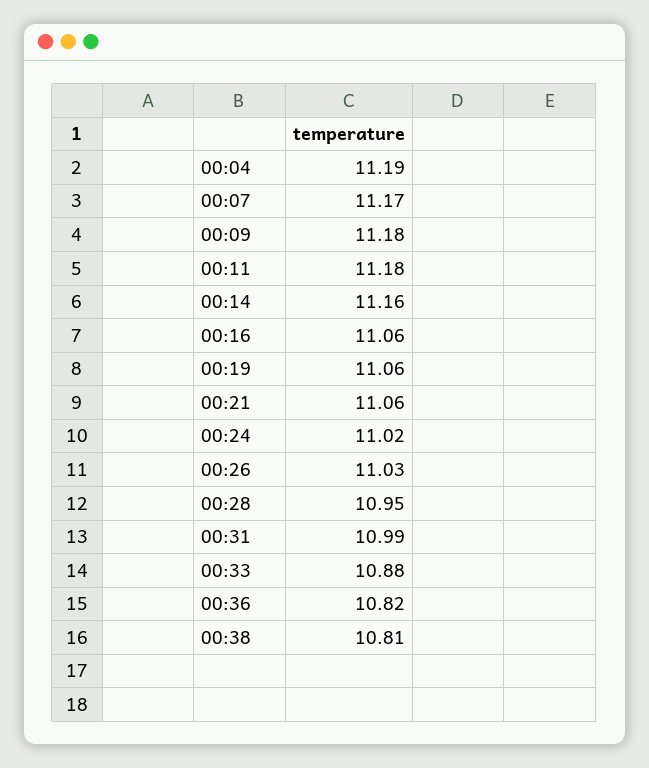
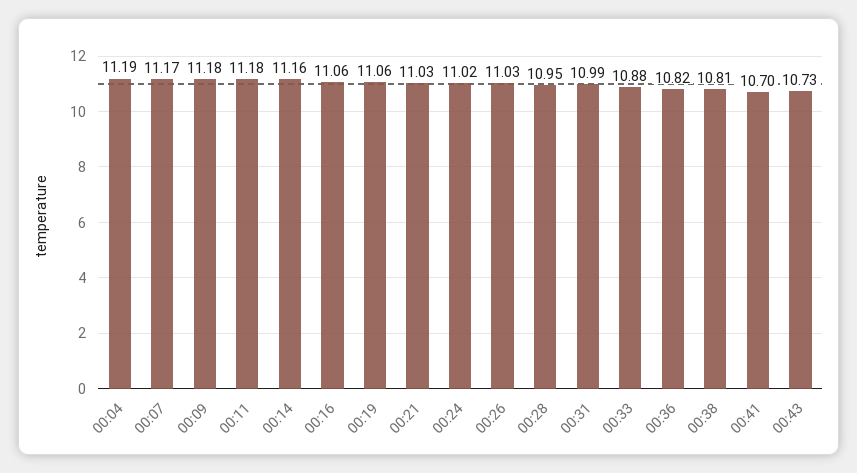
00:21: 11.06 -> 11.03
00:41: none -> 10.7
00:43: none -> 10.73

